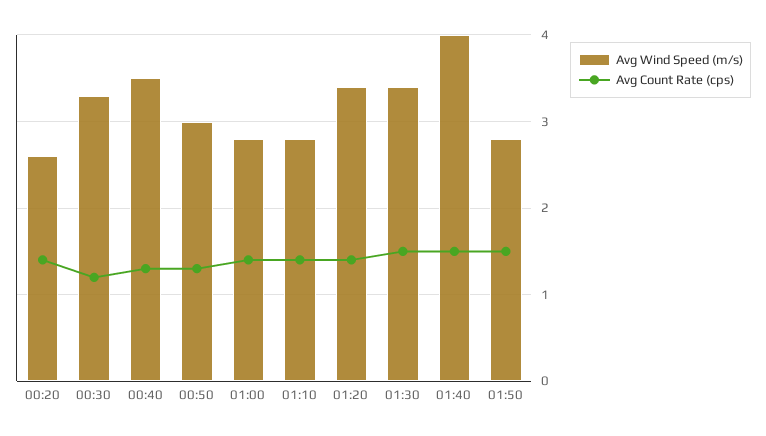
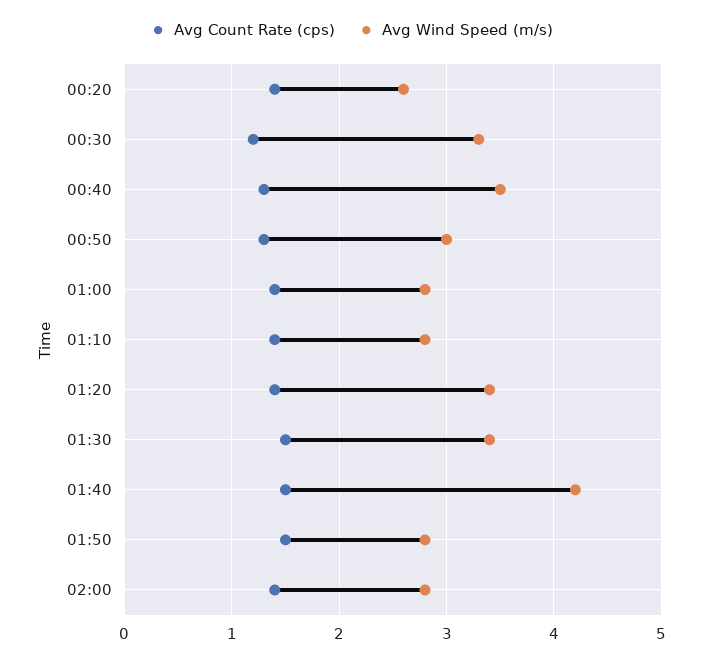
Avg Wind Speed (m/s), 01:40: 4 -> 4.2
Avg Count Rate (cps), 02:00: none -> 1.4
Avg Wind Speed (m/s), 02:00: none -> 2.8

